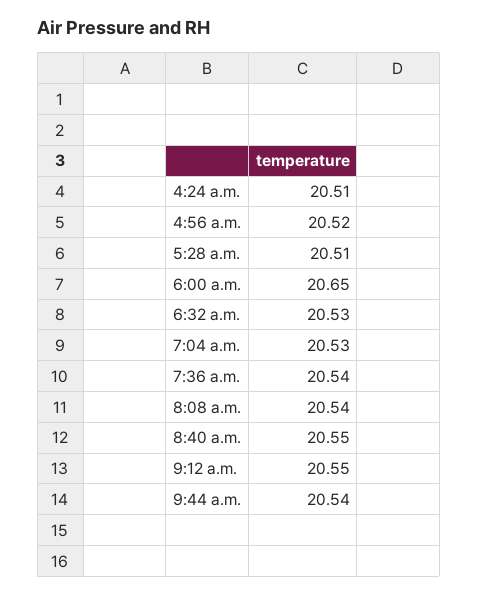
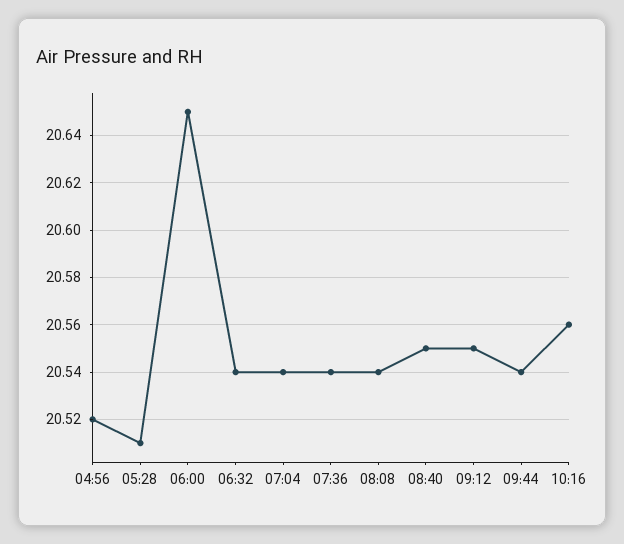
4:24 a.m.: 20.51 -> none
6:32 a.m.: 20.53 -> 20.54
7:04 a.m.: 20.53 -> 20.54
10:16: none -> 20.56

